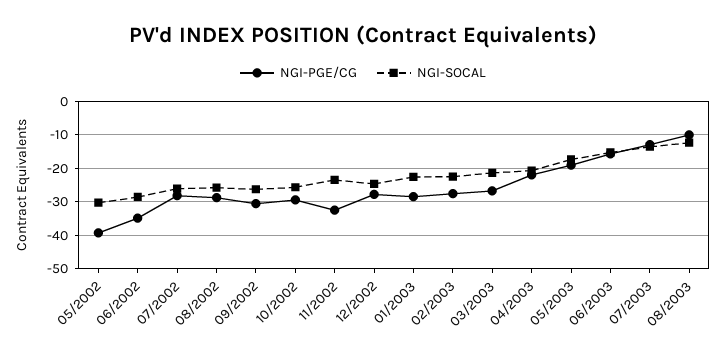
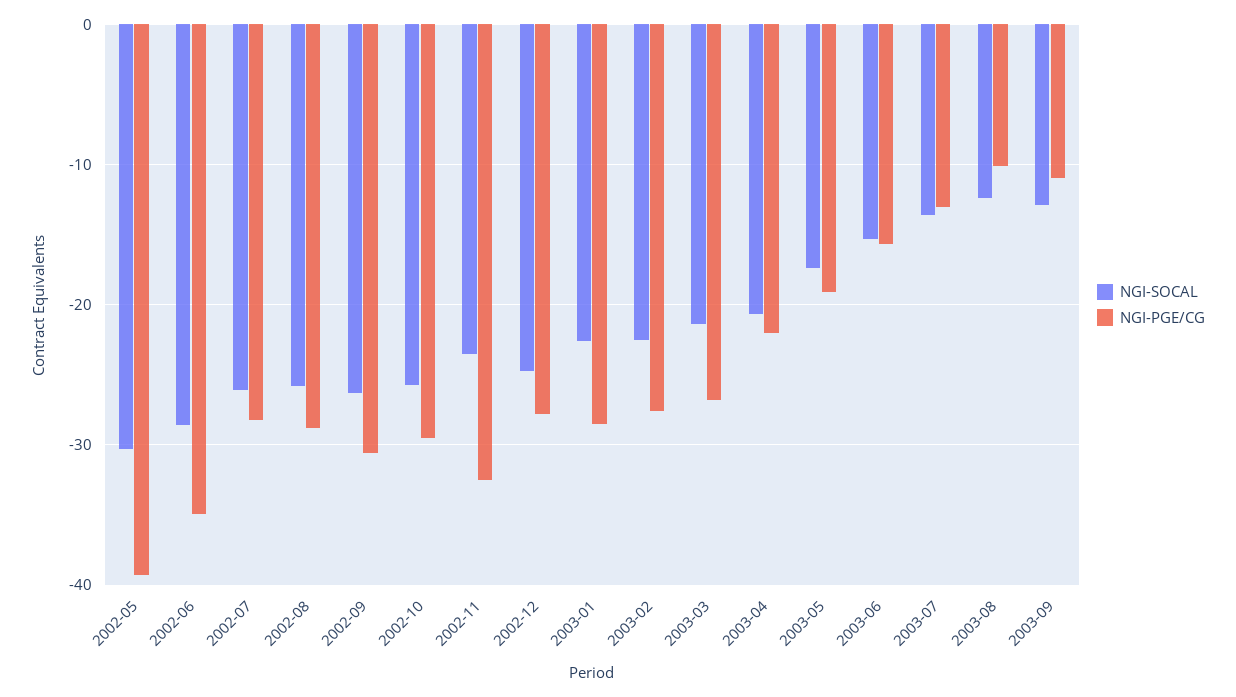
NGI-SOCAL, 2003-09: none -> -13
NGI-PGE/CG, 2003-09: none -> -11

